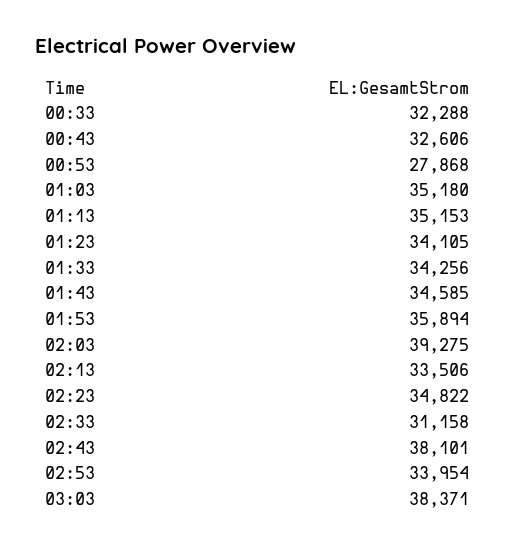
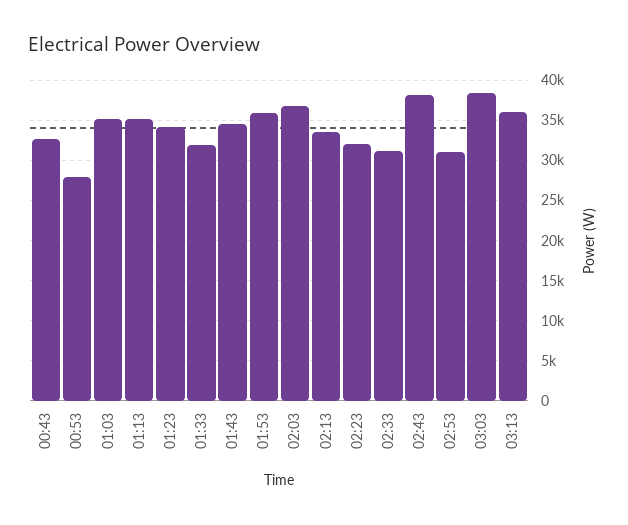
00:33: 32288 -> none
01:33: 34256 -> 32000
02:03: 39275 -> 37000
02:23: 34822 -> 32000
02:53: 33954 -> 31000
03:13: none -> 36000

